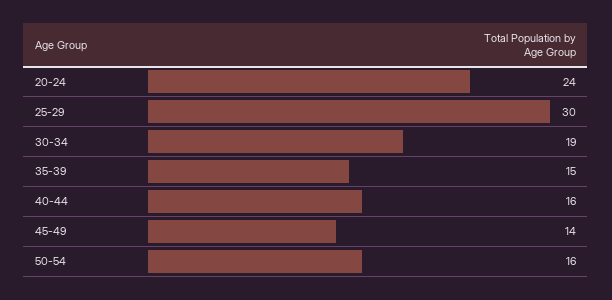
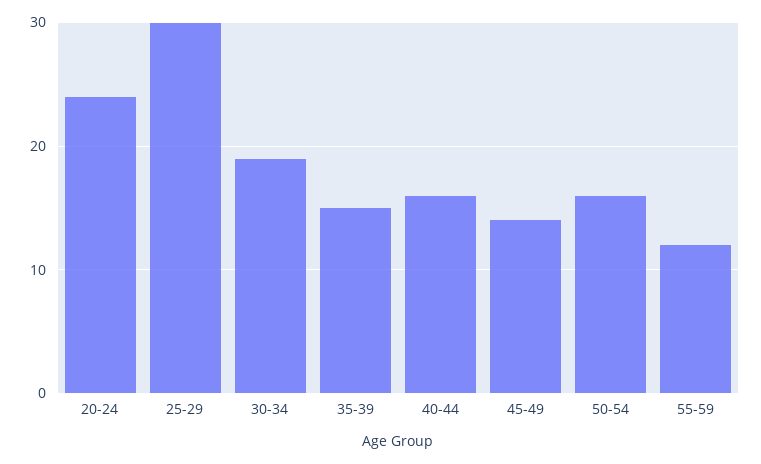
55-59: none -> 12

